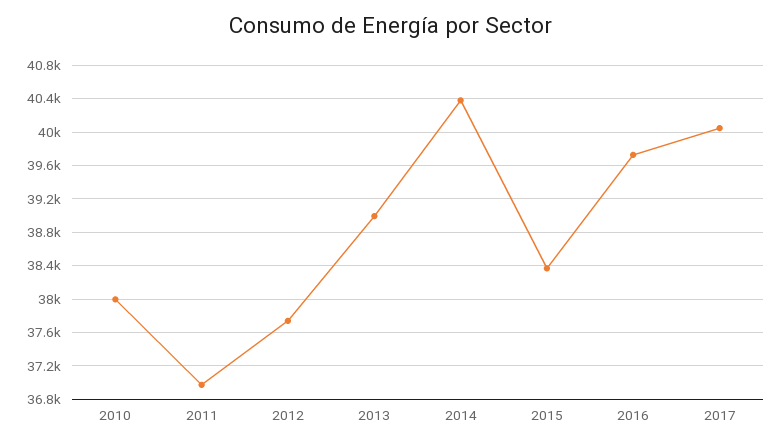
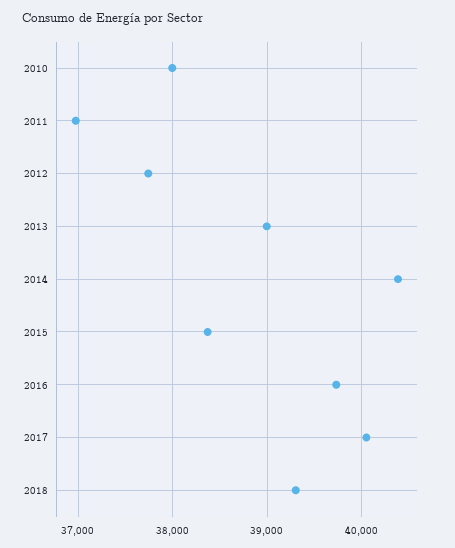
2018: none -> 39300

